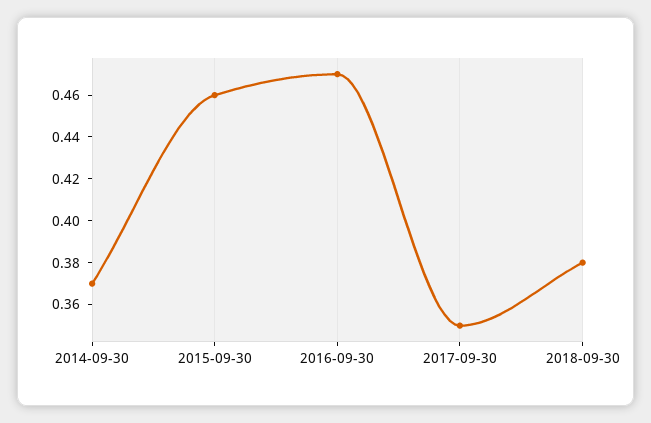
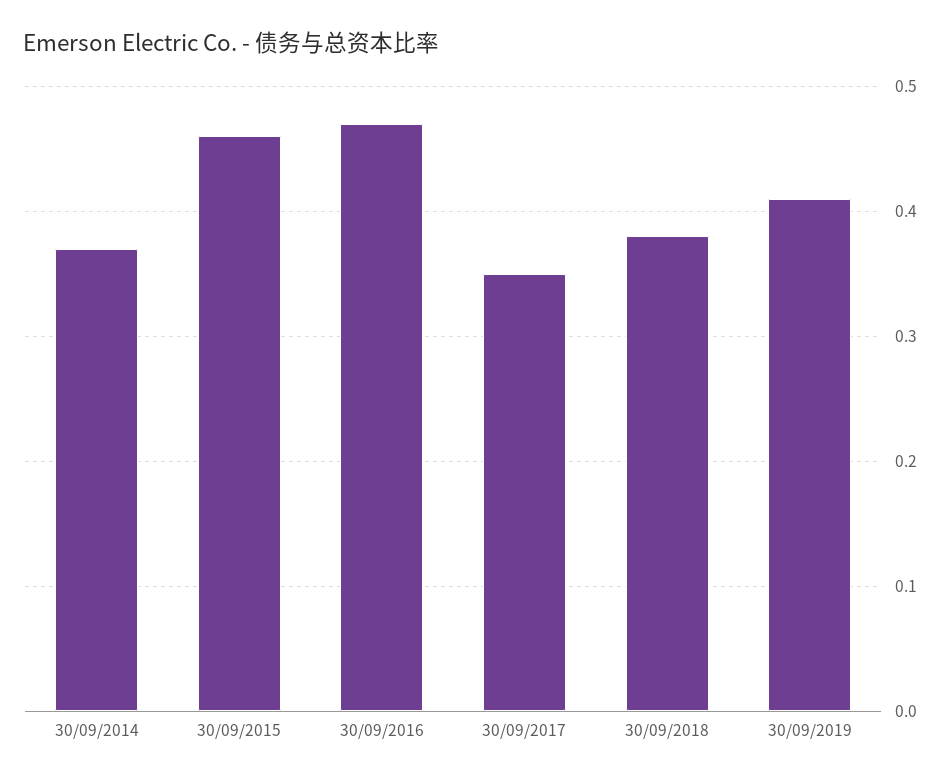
30/09/2019: none -> 0.41

